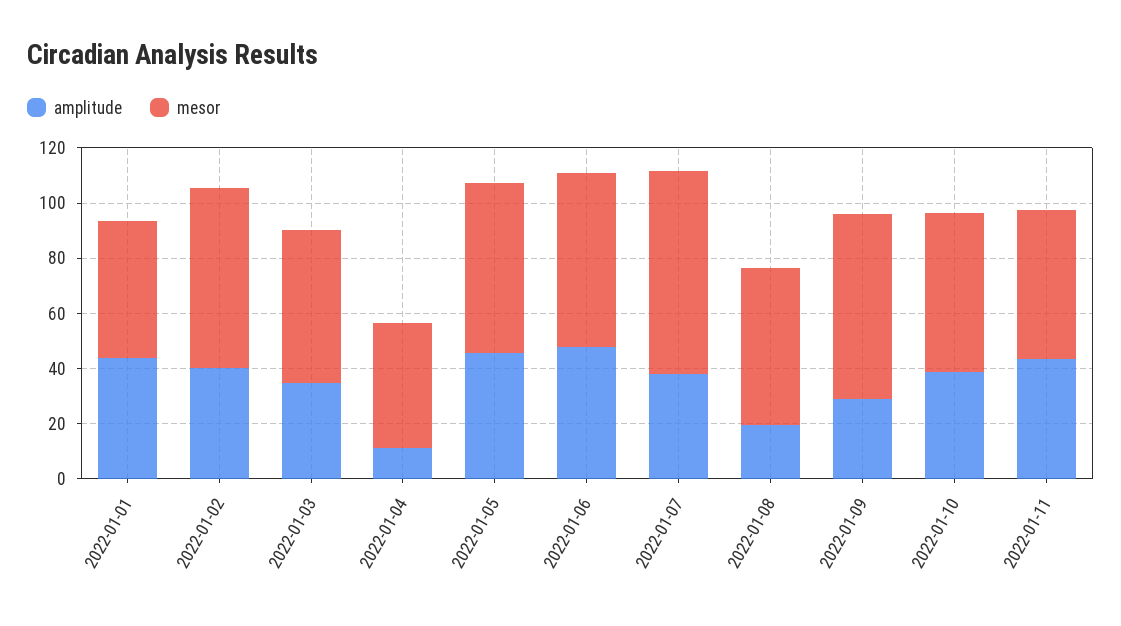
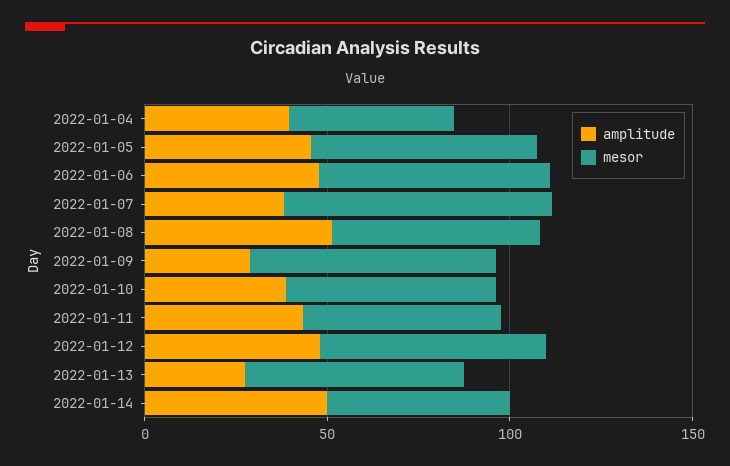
amplitude, 2022-01-01: 45 -> none
mesor, 2022-01-01: 50 -> none
amplitude, 2022-01-02: 40 -> none
mesor, 2022-01-02: 65 -> none
amplitude, 2022-01-03: 35 -> none
mesor, 2022-01-03: 55 -> none
amplitude, 2022-01-04: 10 -> 40
amplitude, 2022-01-08: 20 -> 50
amplitude, 2022-01-12: none -> 50
mesor, 2022-01-12: none -> 60
amplitude, 2022-01-13: none -> 30
mesor, 2022-01-13: none -> 60
amplitude, 2022-01-14: none -> 50
mesor, 2022-01-14: none -> 50

